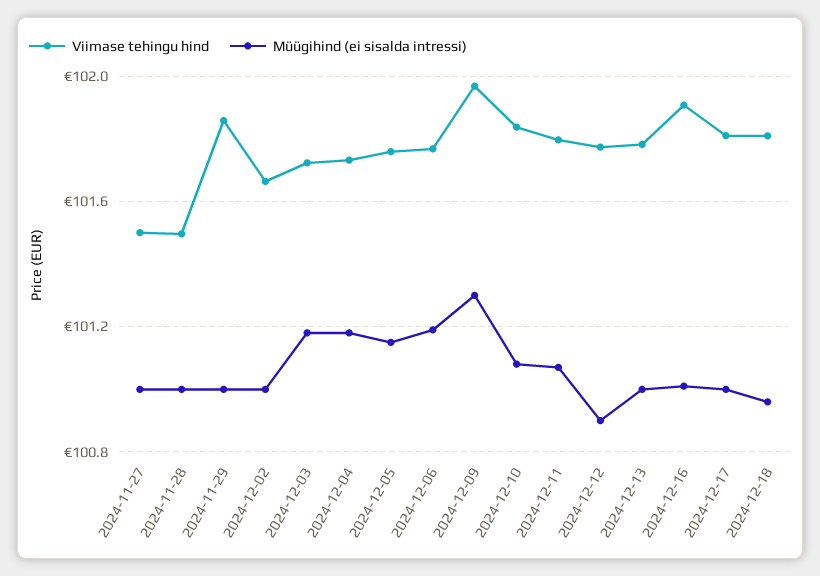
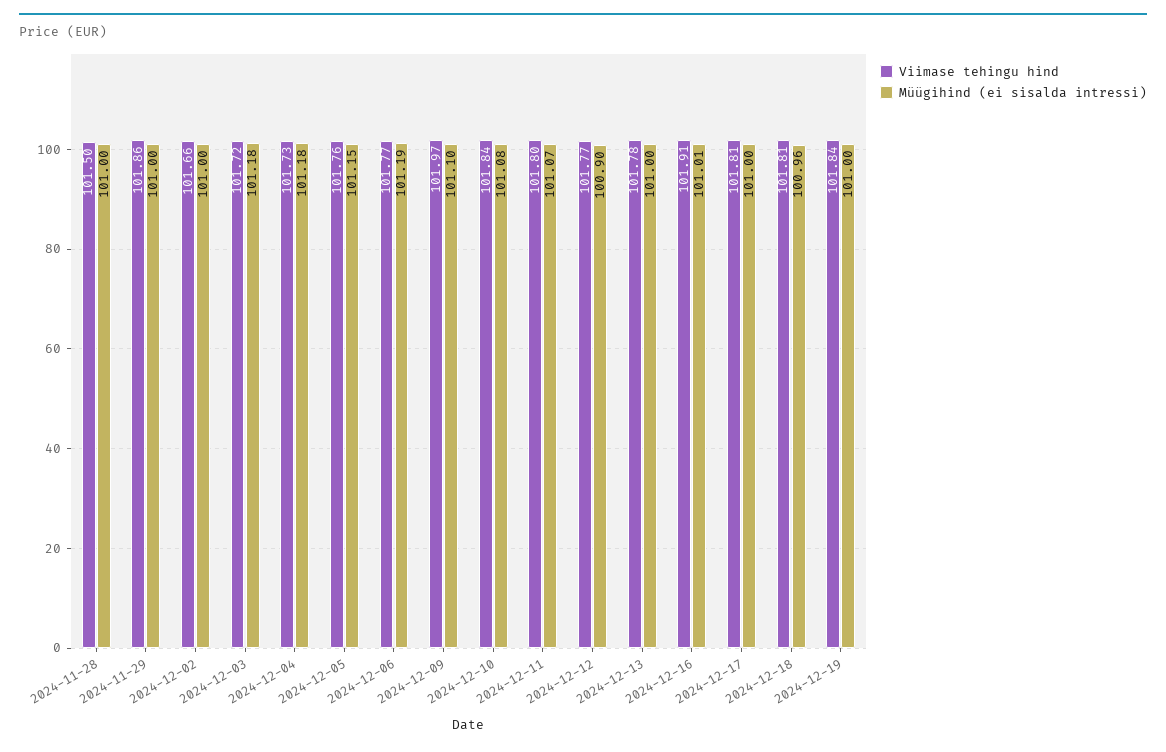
Viimase tehingu hind, 2024-11-27: 101.5 -> none
Müügihind (ei sisalda intressi), 2024-11-27: 101 -> none
Müügihind (ei sisalda intressi), 2024-12-09: 101.3 -> 101.1
Viimase tehingu hind, 2024-12-19: none -> 101.84
Müügihind (ei sisalda intressi), 2024-12-19: none -> 101

